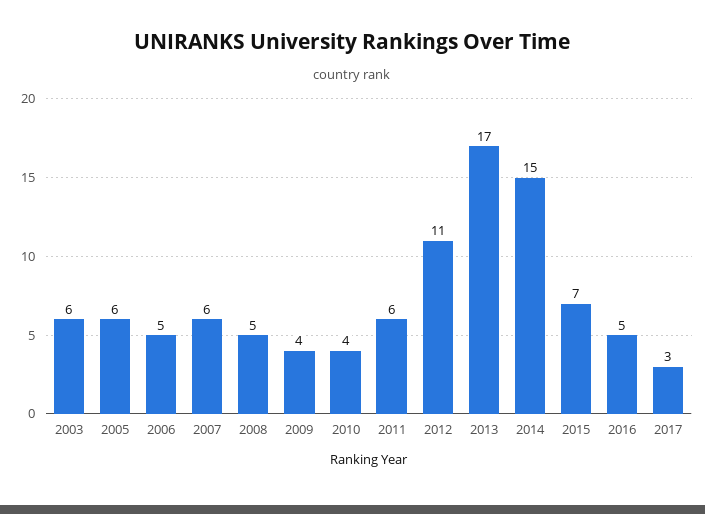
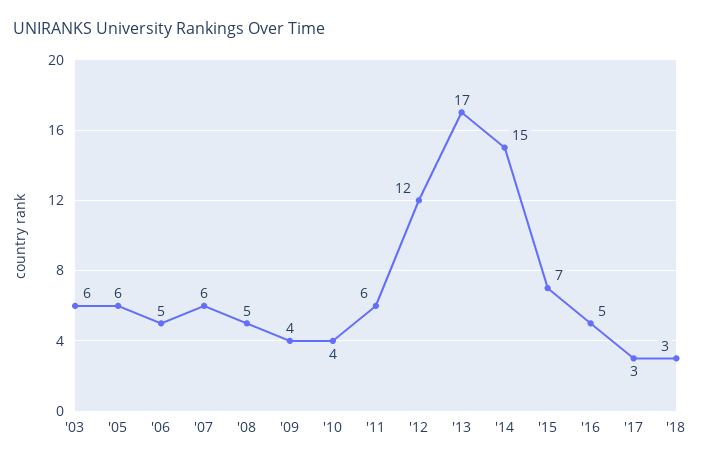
2012: 11 -> 12
'18: none -> 3

